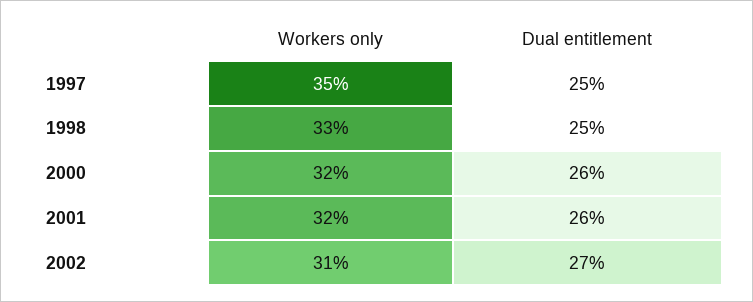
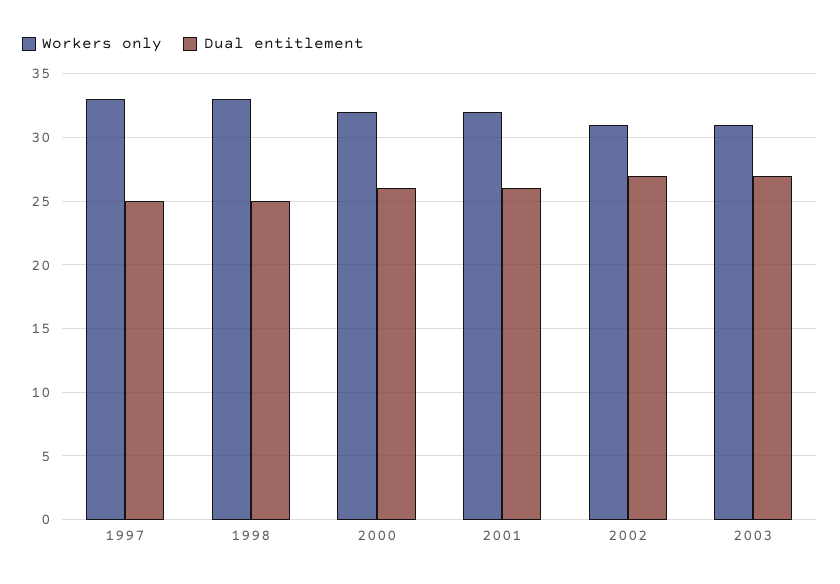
Workers only, 1997: 35 -> 33
Workers only, 2003: none -> 31
Dual entitlement, 2003: none -> 27

